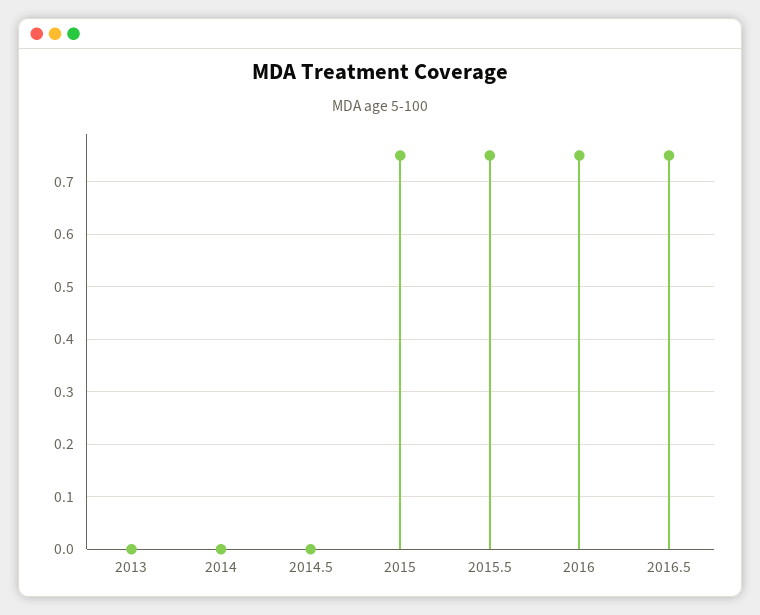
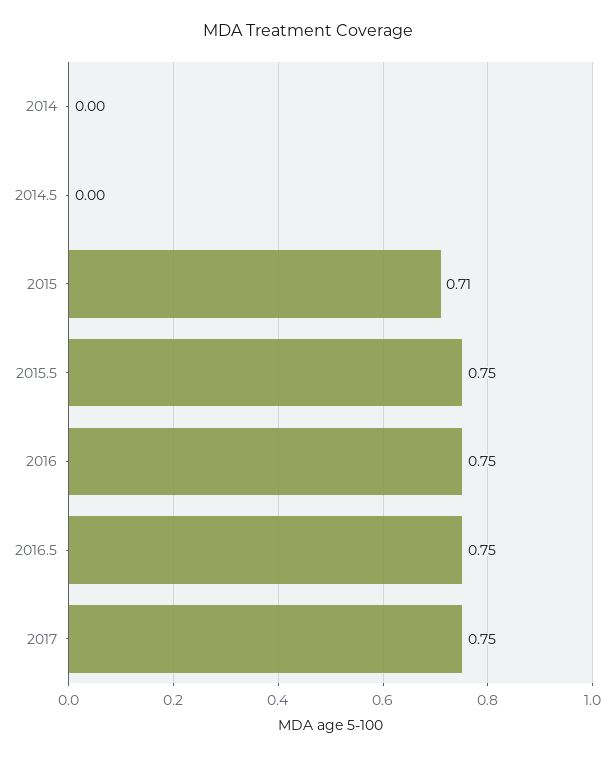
2013: 0 -> none
2015: 0.75 -> 0.71
2017: none -> 0.75

